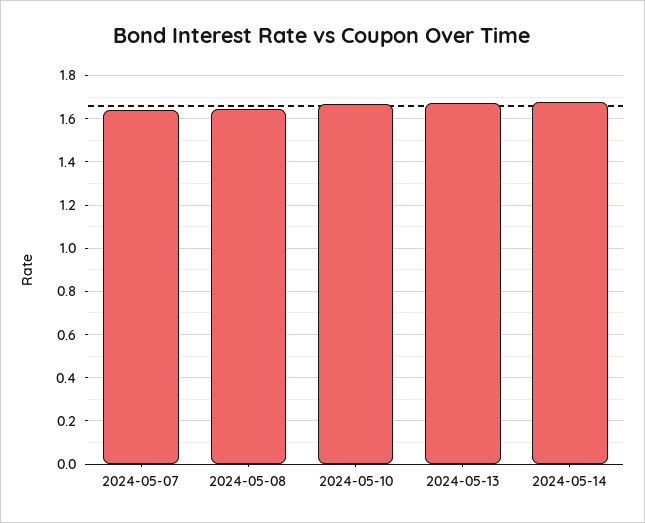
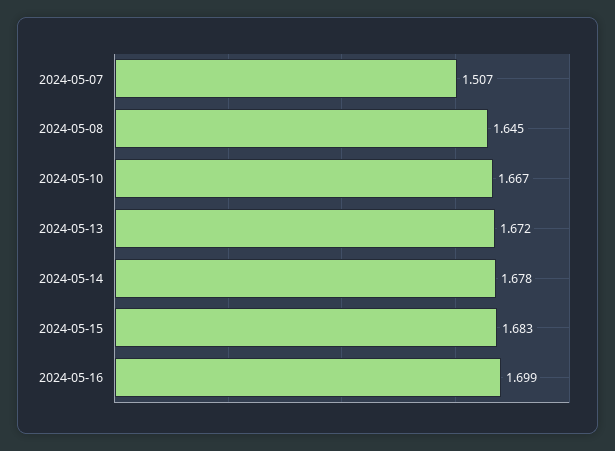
2024-05-07: 1.65 -> 1.507
2024-05-15: none -> 1.683
2024-05-16: none -> 1.699

